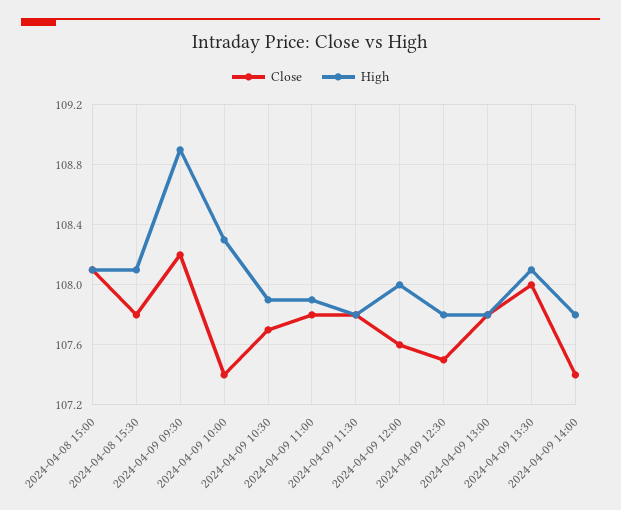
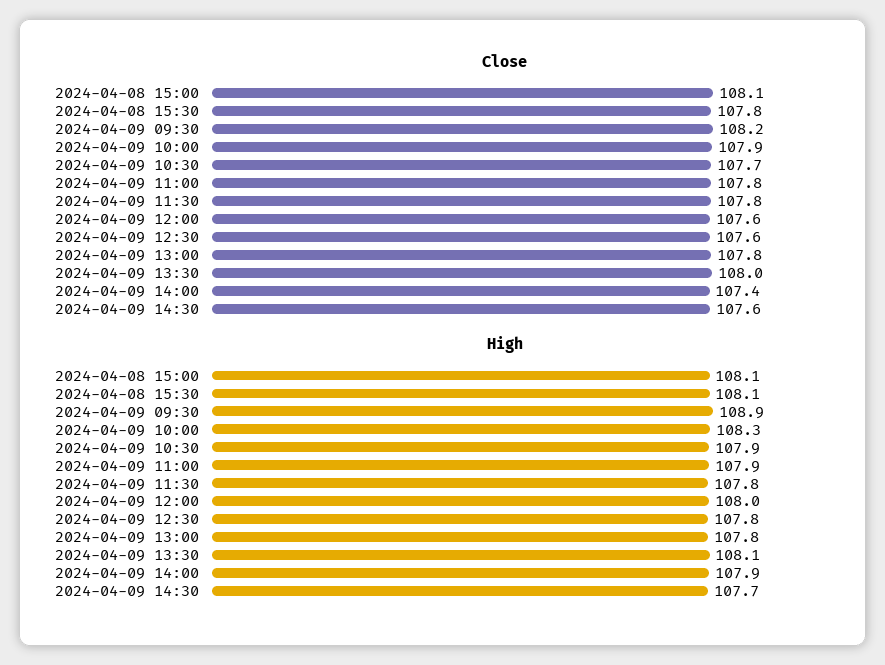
Close, 2024-04-09 10:00: 107.4 -> 107.9
Close, 2024-04-09 12:30: 107.5 -> 107.6
High, 2024-04-09 14:00: 107.8 -> 107.9
Close, 2024-04-09 14:30: none -> 107.6
High, 2024-04-09 14:30: none -> 107.7

